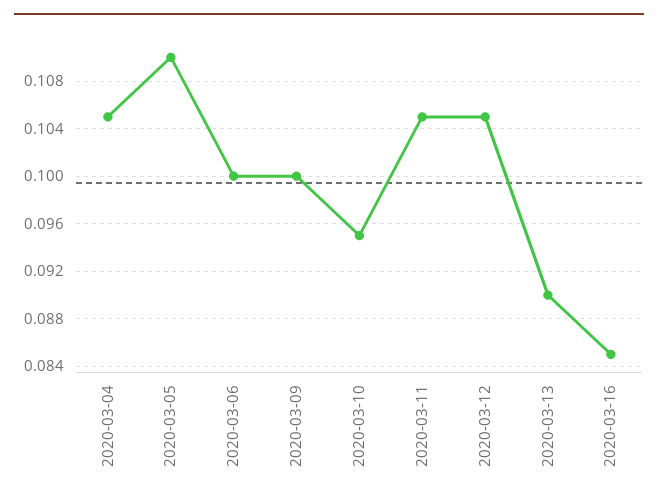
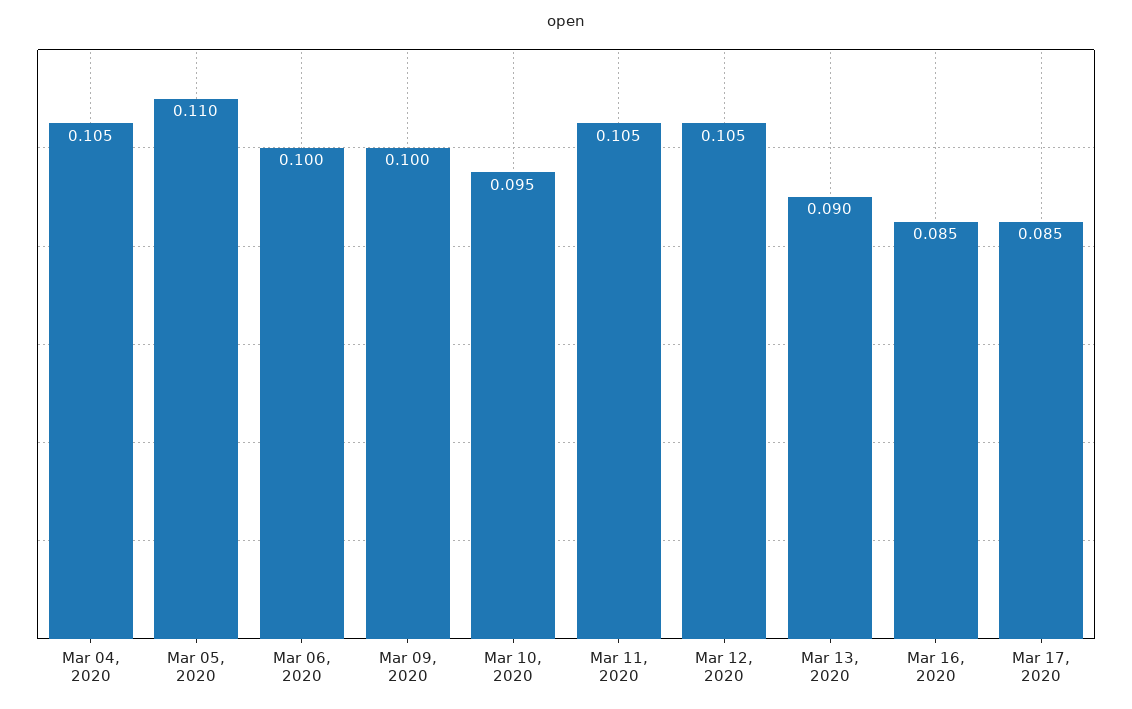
Mar 17, 2020: none -> 0.085

